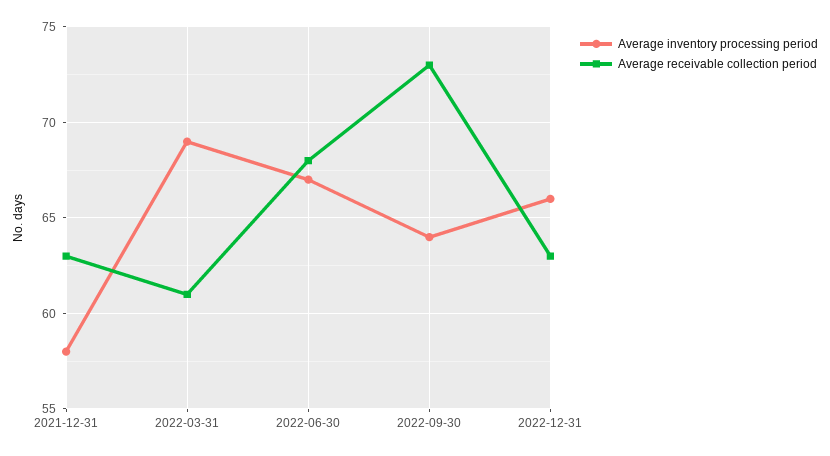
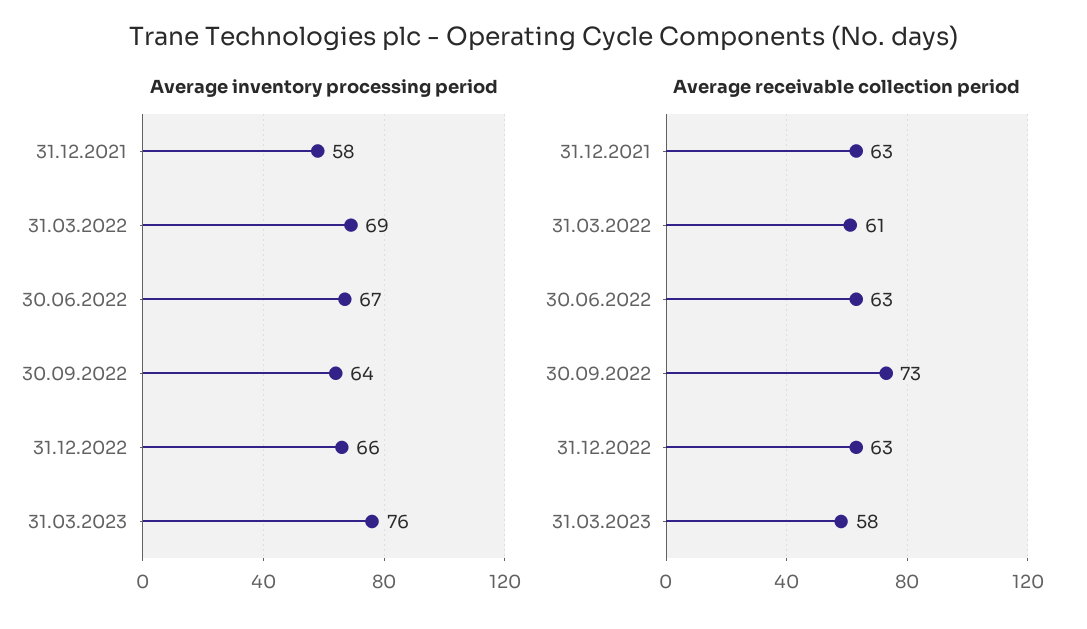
Average receivable collection period, 2022-06-30: 68 -> 63
Average inventory processing period, 31.03.2023: none -> 76
Average receivable collection period, 31.03.2023: none -> 58

